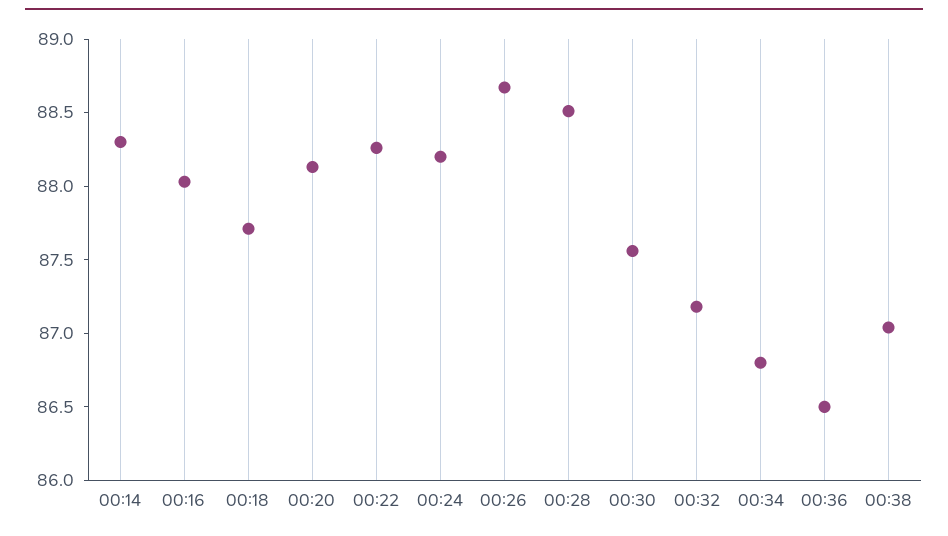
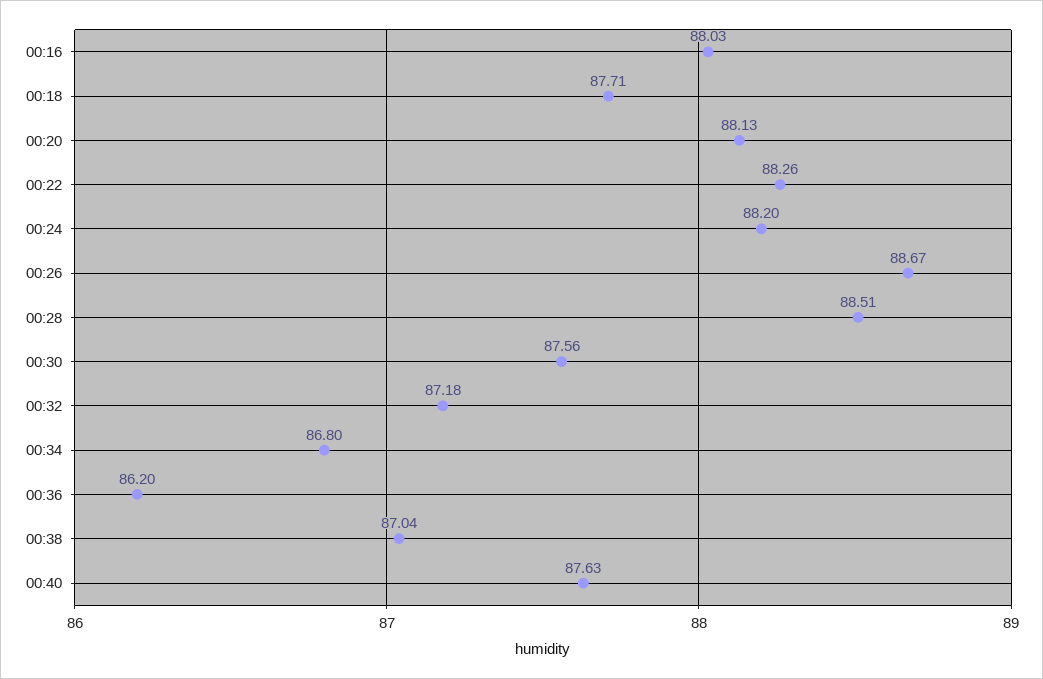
00:14: 88.3 -> none
00:36: 86.5 -> 86.2
00:40: none -> 87.63

